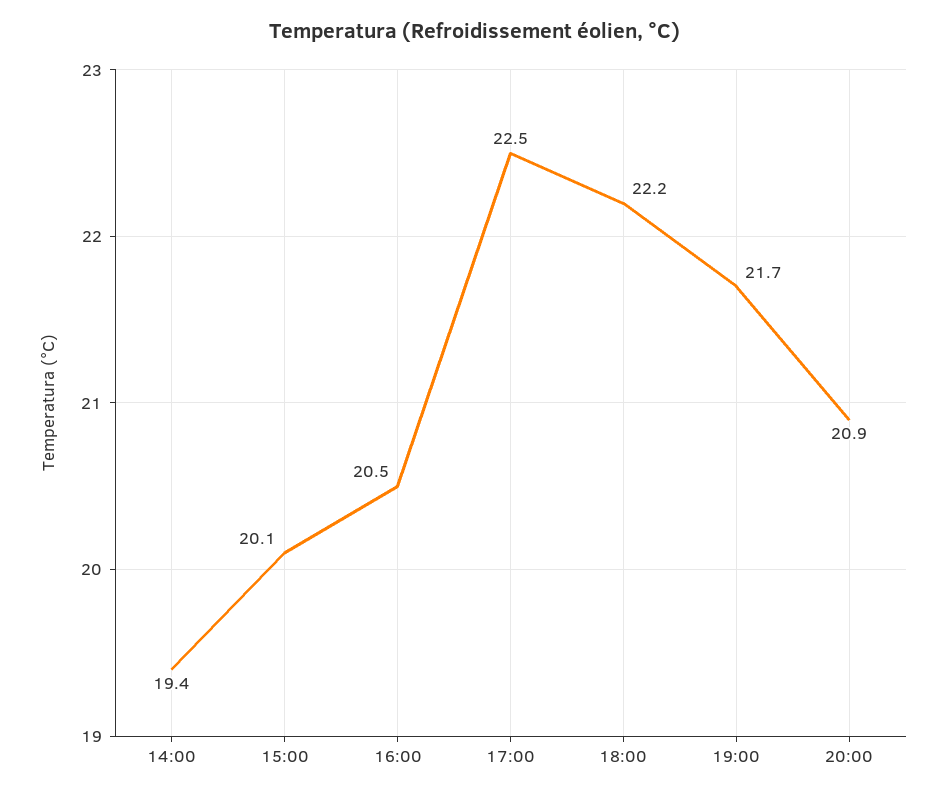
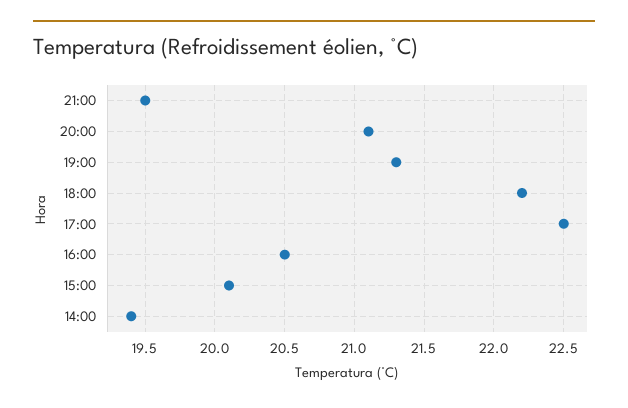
19:00: 21.7 -> 21.3
20:00: 20.9 -> 21.1
21:00: none -> 19.5

